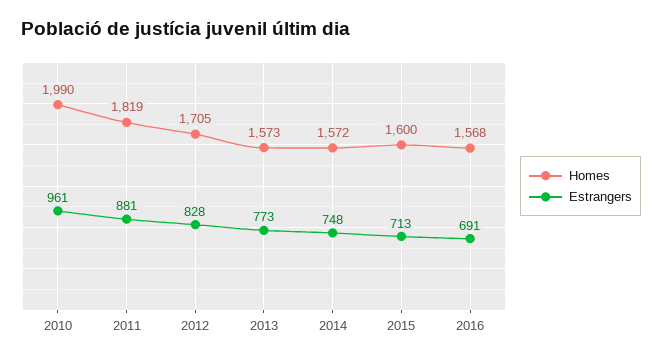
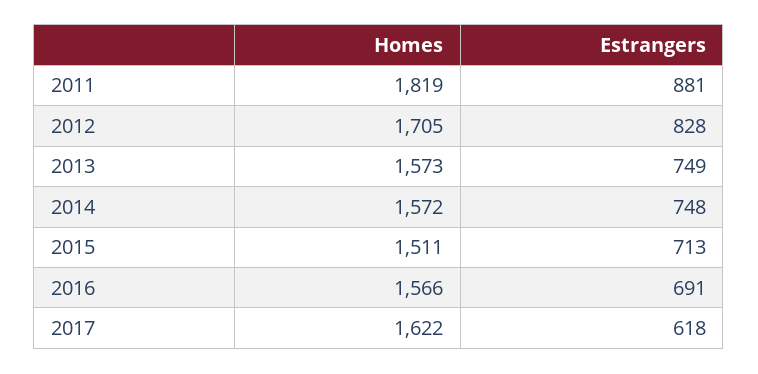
Homes, 2010: 1990 -> none
Estrangers, 2010: 961 -> none
Estrangers, 2013: 773 -> 749
Homes, 2015: 1600 -> 1511
Homes, 2016: 1568 -> 1566
Homes, 2017: none -> 1622
Estrangers, 2017: none -> 618

